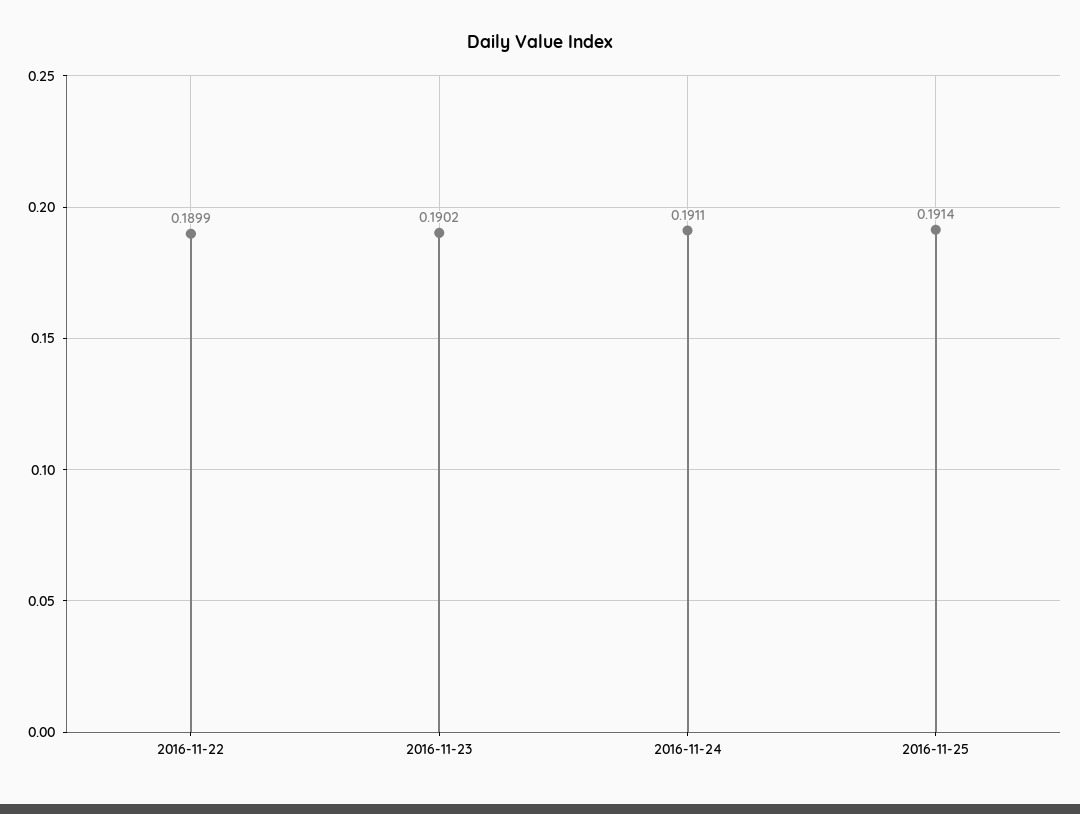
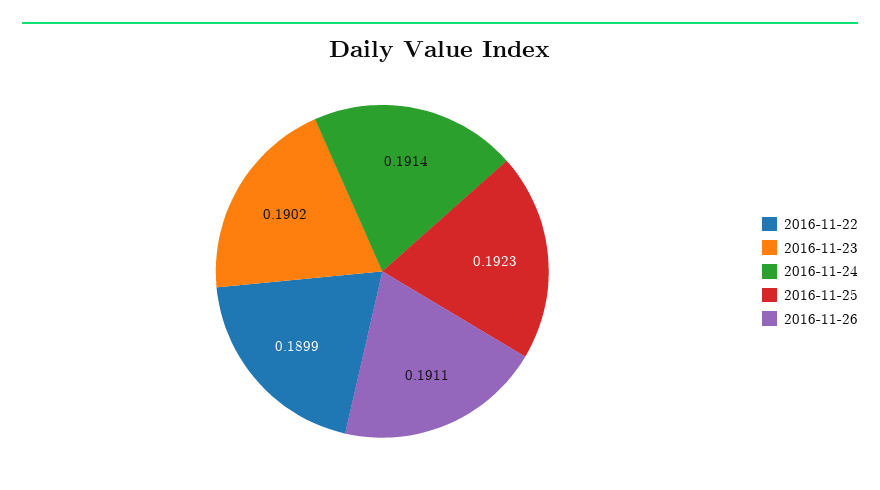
2016-11-24: 0.1911 -> 0.1914
2016-11-25: 0.1914 -> 0.1923
2016-11-26: none -> 0.1911

